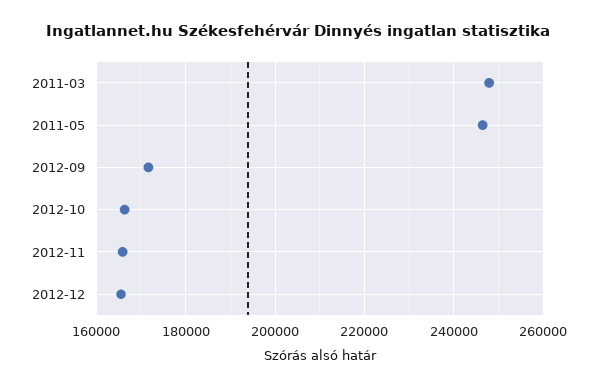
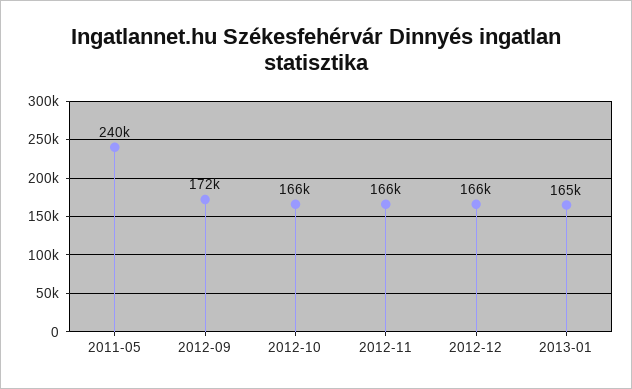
2011-03: 248000 -> none
2011-05: 246000 -> 240000
2013-01: none -> 165000

